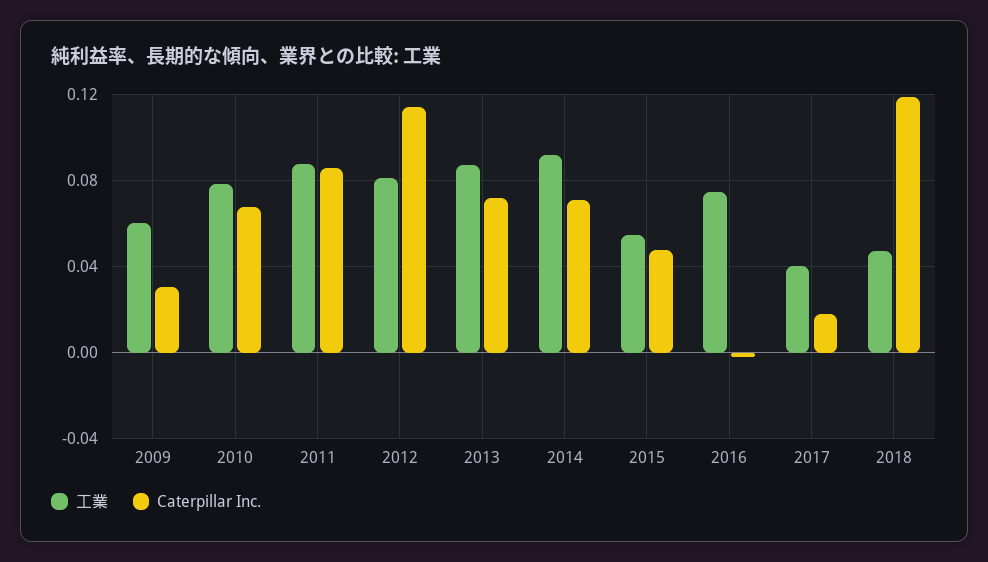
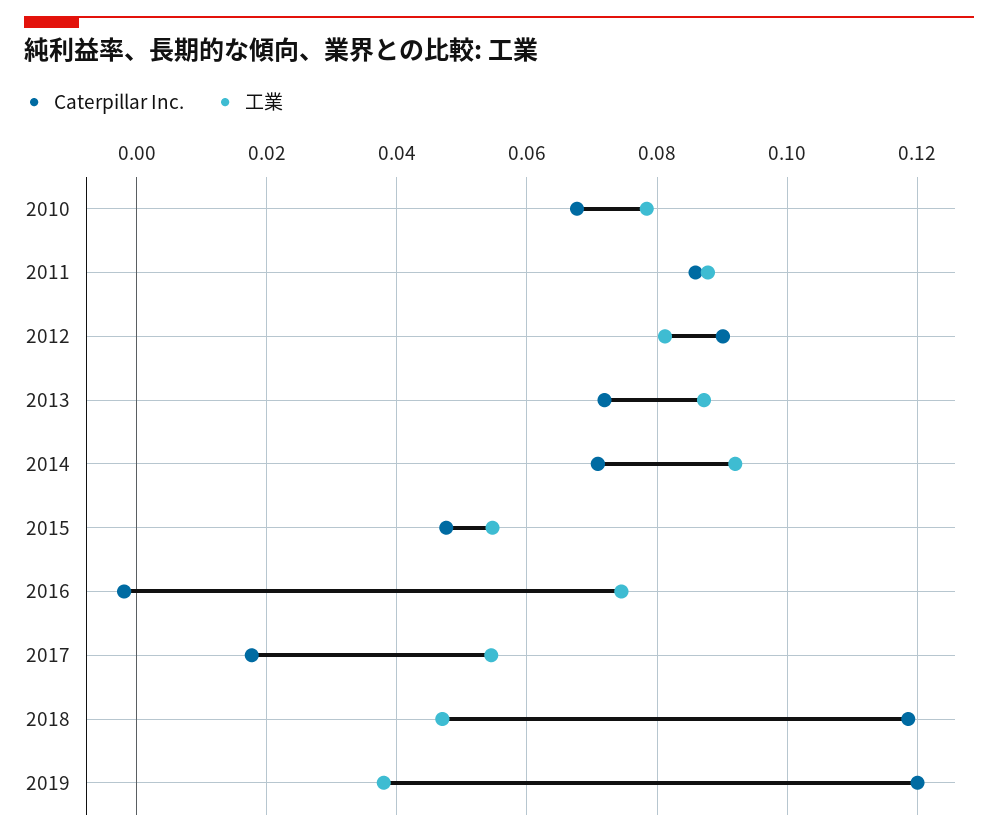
工業, 2009: 0.06 -> none
Caterpillar Inc., 2009: 0.03 -> none
Caterpillar Inc., 2012: 0.115 -> 0.09
工業, 2017: 0.04 -> 0.054
Caterpillar Inc., 2019: none -> 0.12
工業, 2019: none -> 0.038

